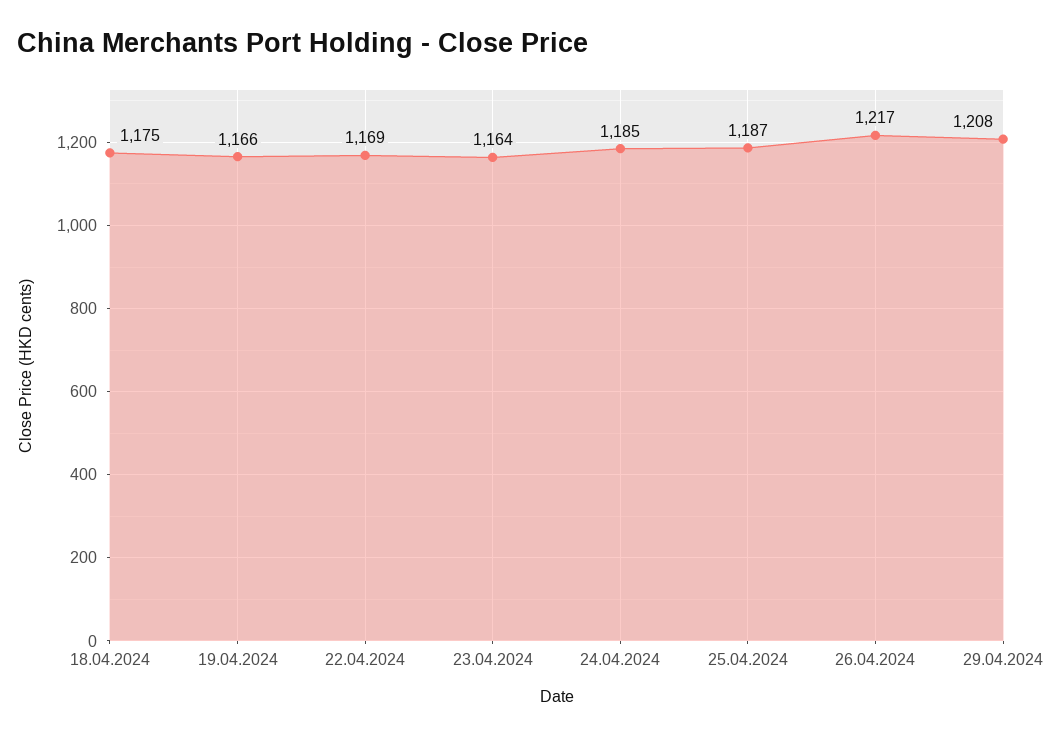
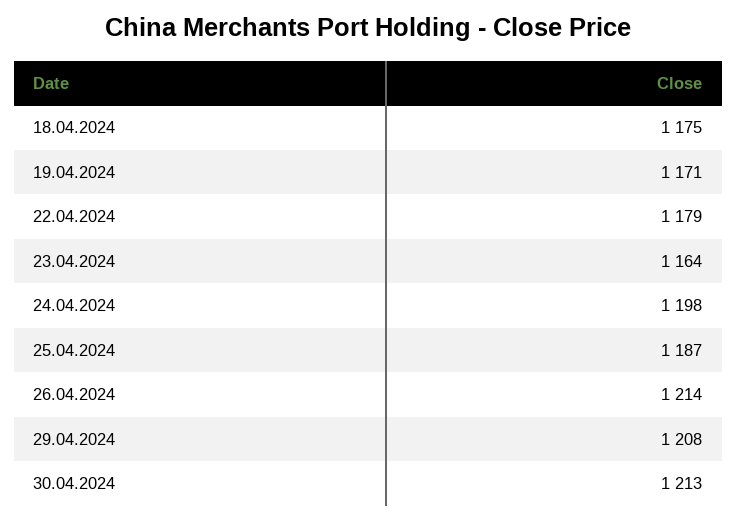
19.04.2024: 1166 -> 1171
22.04.2024: 1169 -> 1179
24.04.2024: 1185 -> 1198
26.04.2024: 1217 -> 1214
30.04.2024: none -> 1213

